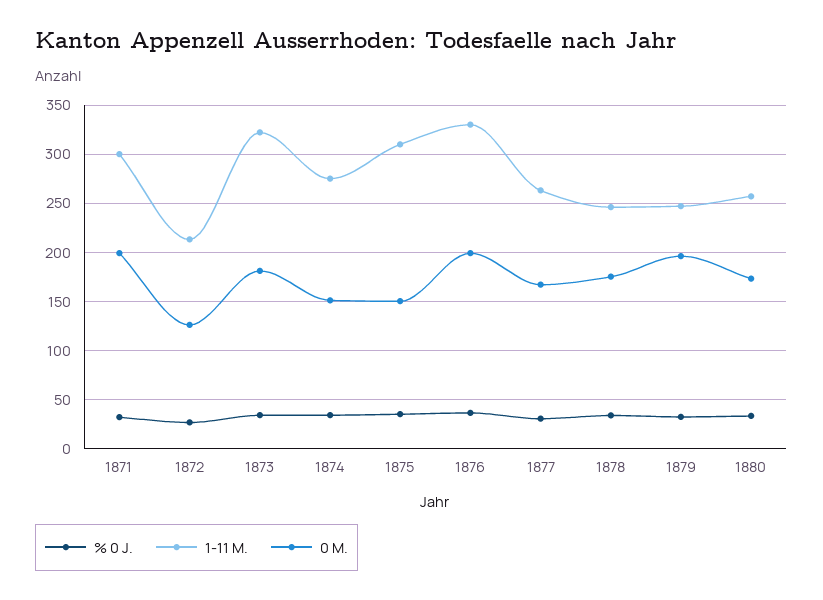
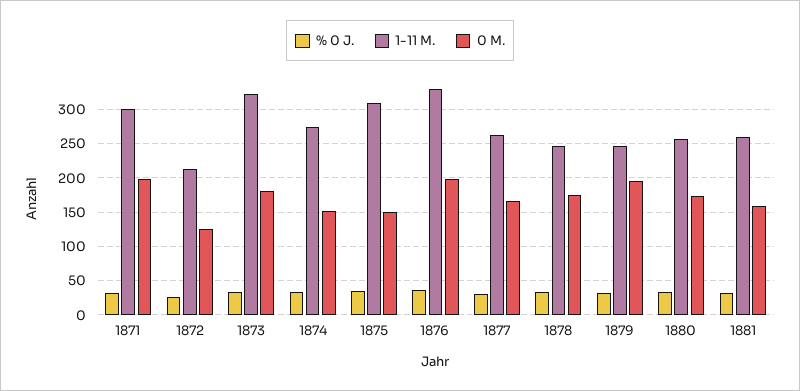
% 0 J., 1881: none -> 30
1-11 M., 1881: none -> 260
0 M., 1881: none -> 160

